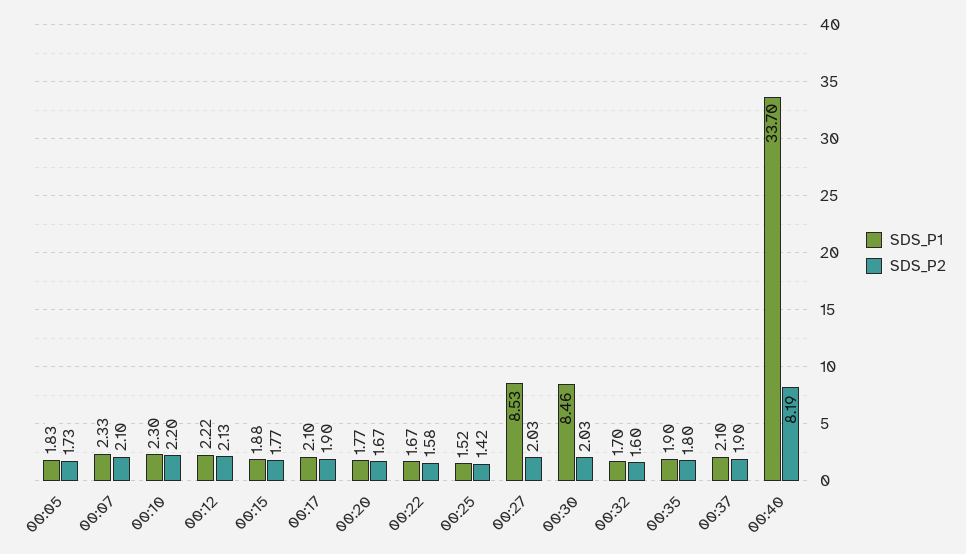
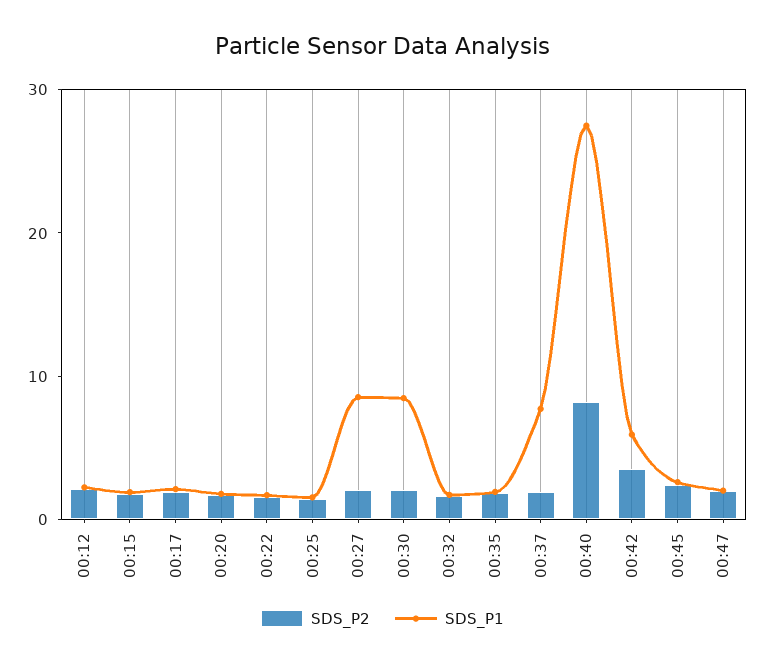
SDS_P1, 00:05: 1.83 -> none
SDS_P2, 00:05: 1.73 -> none
SDS_P1, 00:07: 2.33 -> none
SDS_P2, 00:07: 2.1 -> none
SDS_P1, 00:10: 2.3 -> none
SDS_P2, 00:10: 2.2 -> none
SDS_P1, 00:37: 2.1 -> 8
SDS_P1, 00:40: 33.7 -> 28
SDS_P2, 00:42: none -> 4
SDS_P1, 00:42: none -> 6
SDS_P2, 00:45: none -> 2
SDS_P1, 00:45: none -> 2
SDS_P2, 00:47: none -> 2
SDS_P1, 00:47: none -> 2

